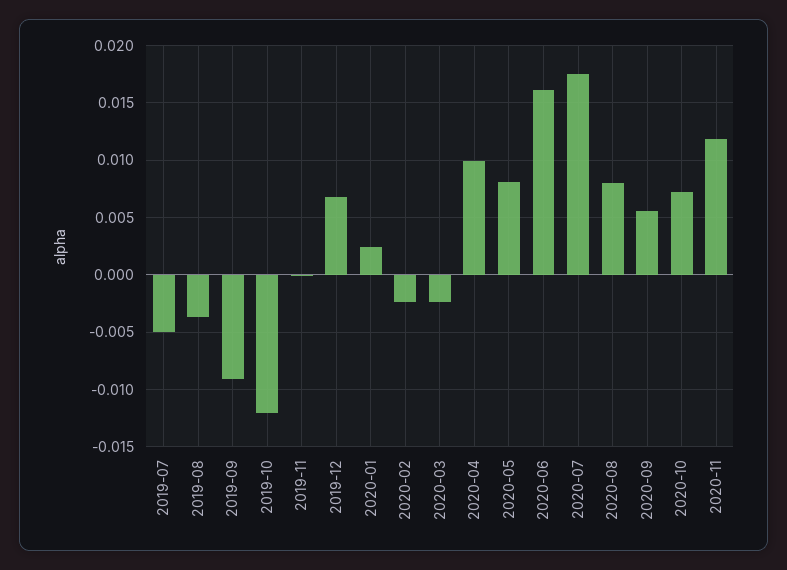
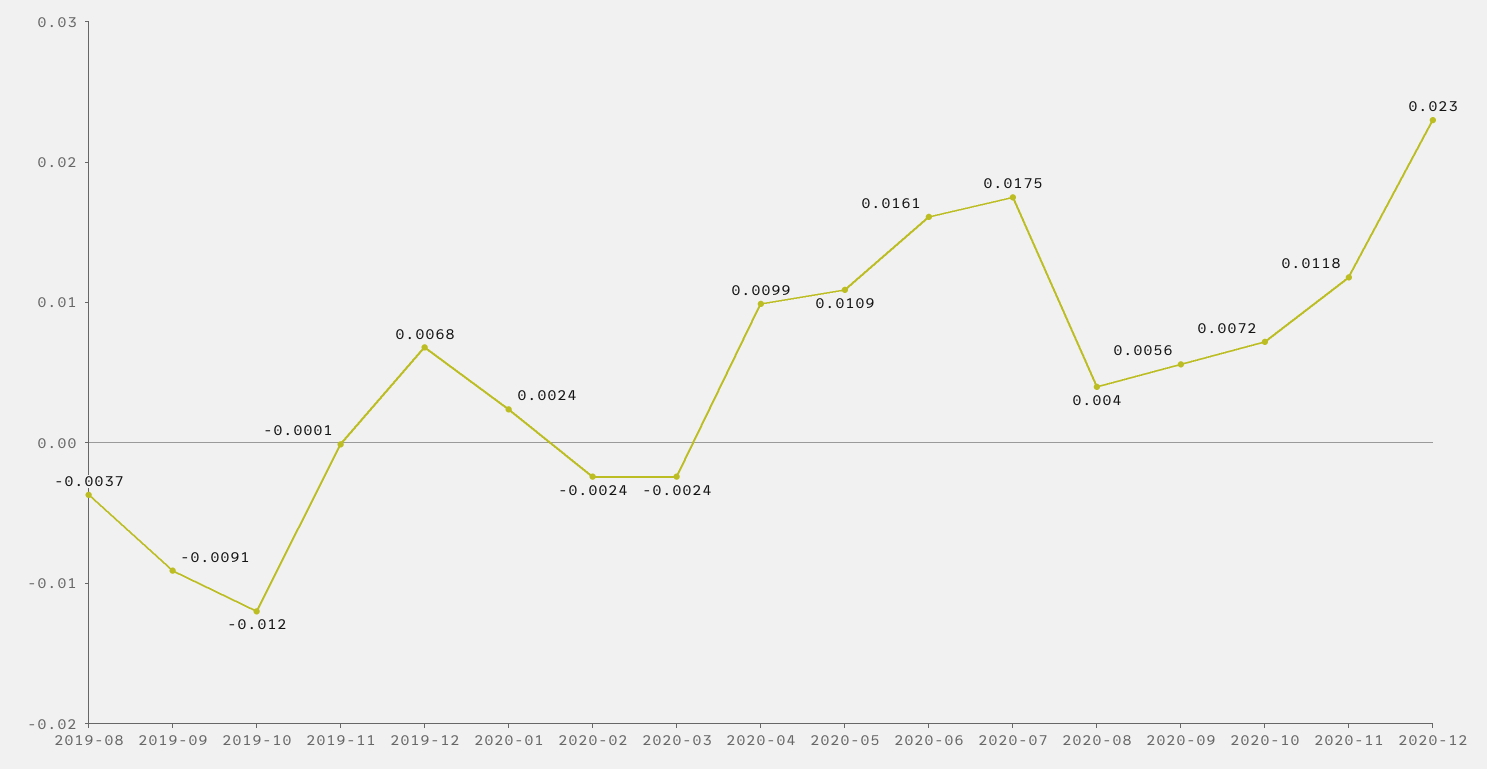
2019-07: -0.005 -> none
2020-05: 0.008 -> 0.0109
2020-08: 0.008 -> 0.004
2020-12: none -> 0.023

